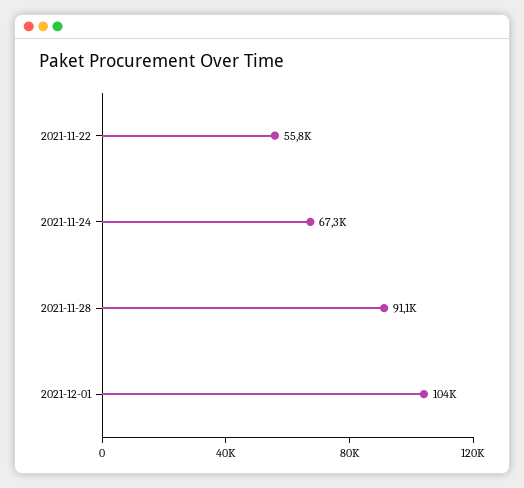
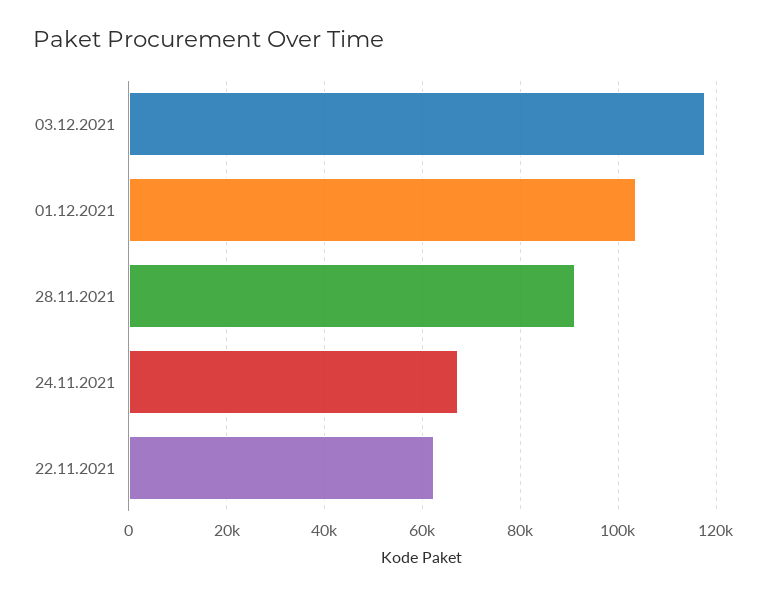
2021-11-22: 55800 -> 62000
03.12.2021: none -> 118000

